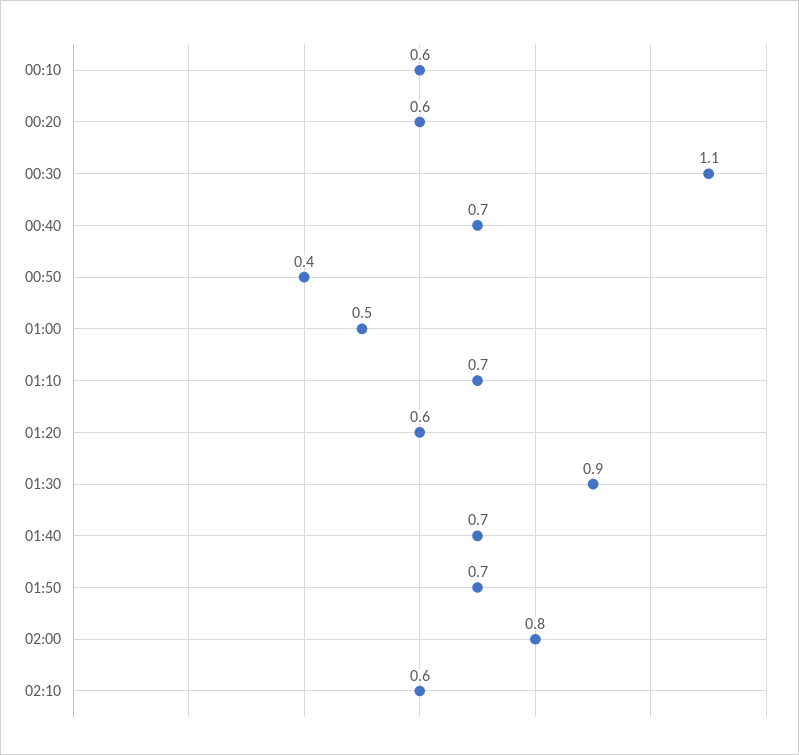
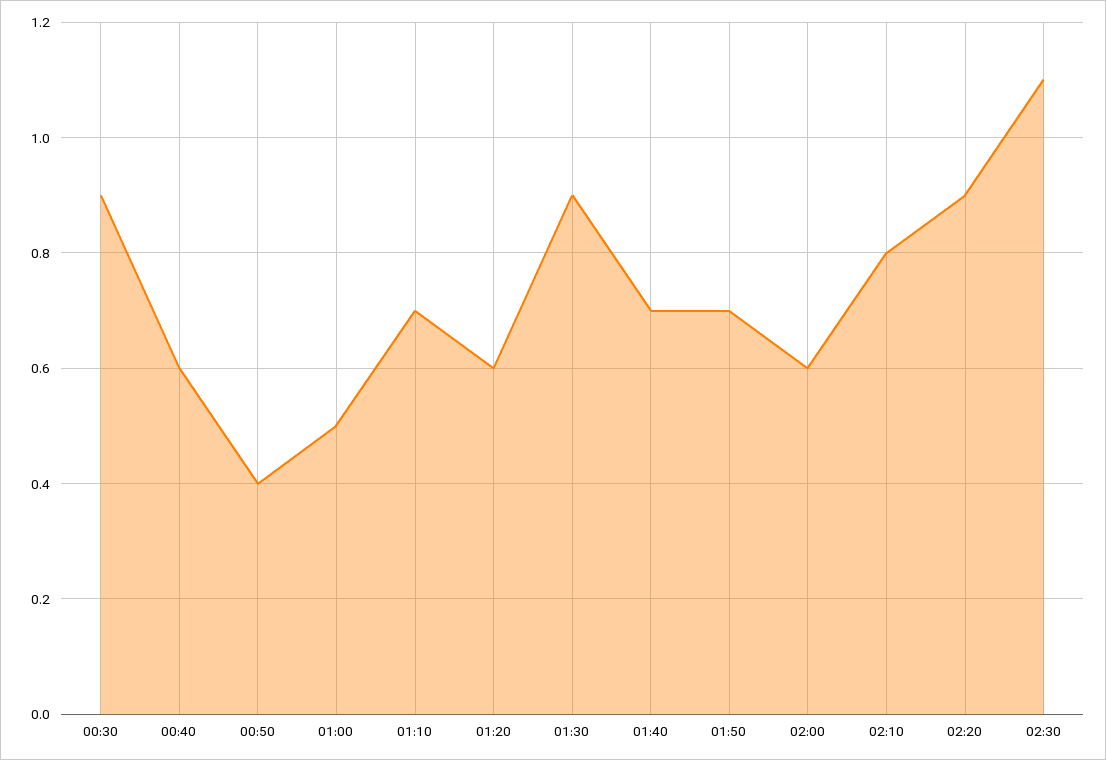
00:10: 0.6 -> none
00:20: 0.6 -> none
00:30: 1.1 -> 0.9
00:40: 0.7 -> 0.6
02:00: 0.8 -> 0.6
02:10: 0.6 -> 0.8
02:20: none -> 0.9
02:30: none -> 1.1

